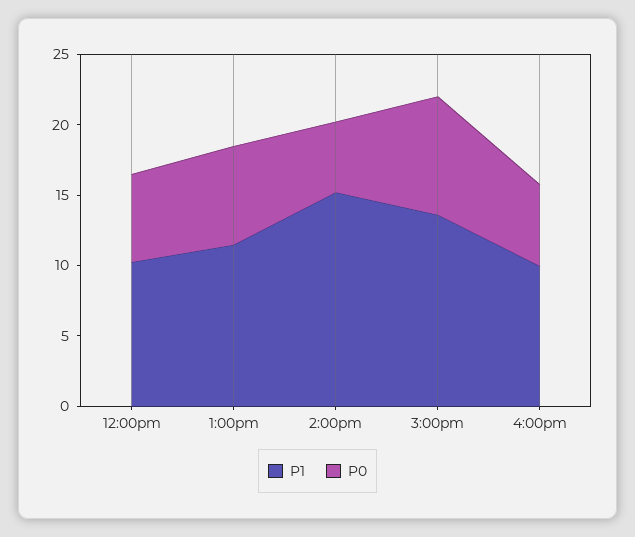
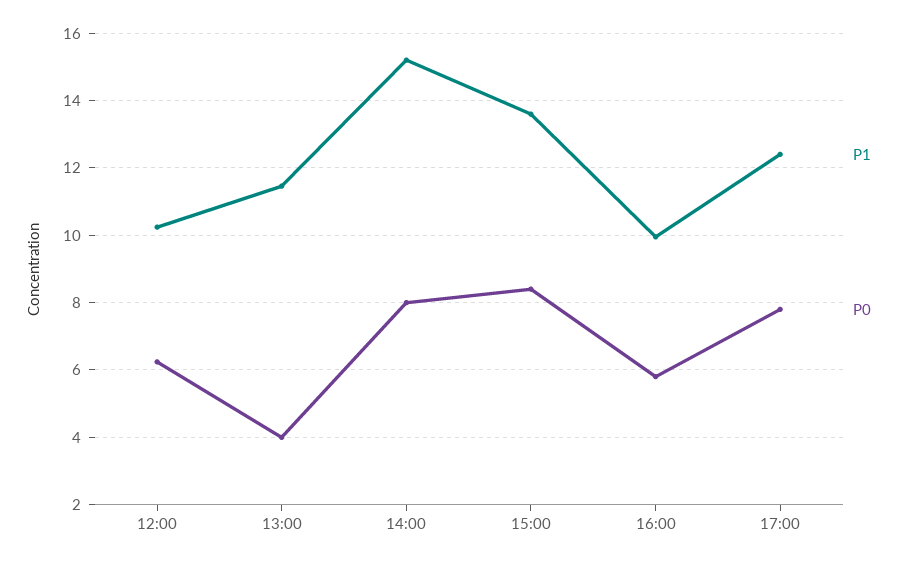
P0, 1:00pm: 7 -> 4
P0, 2:00pm: 5 -> 8
P1, 17:00: none -> 12.4
P0, 17:00: none -> 7.8

